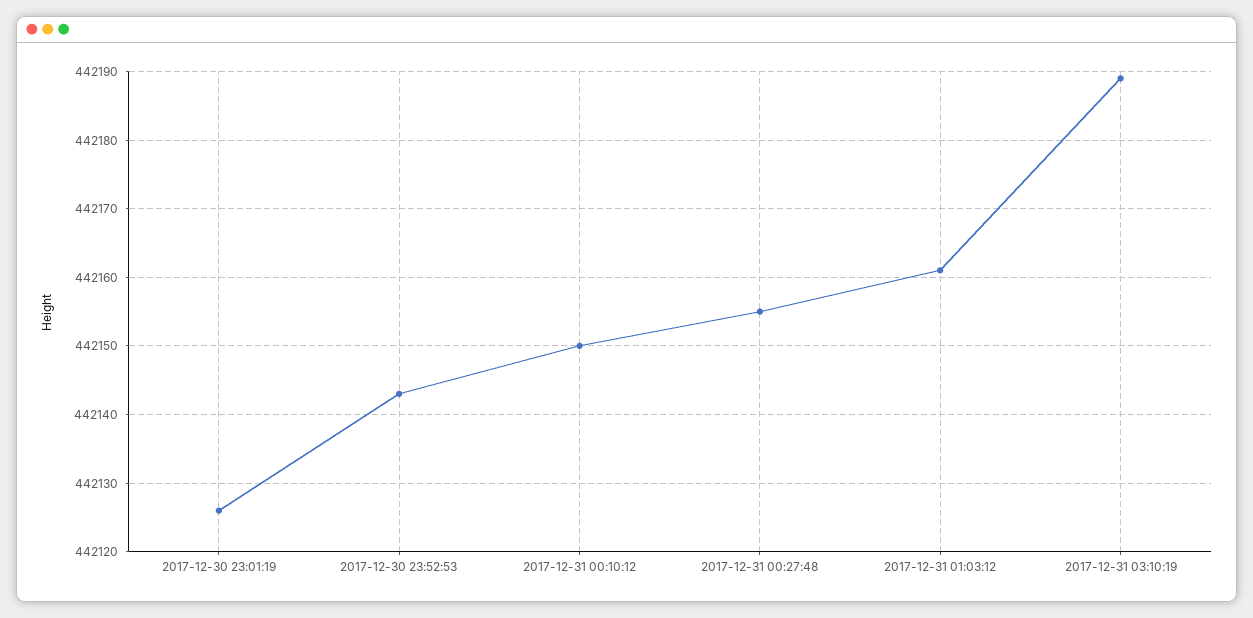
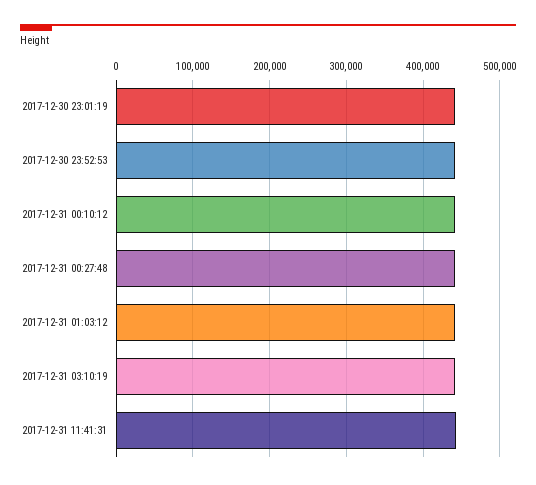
2017-12-31 11:41:31: none -> 440000

